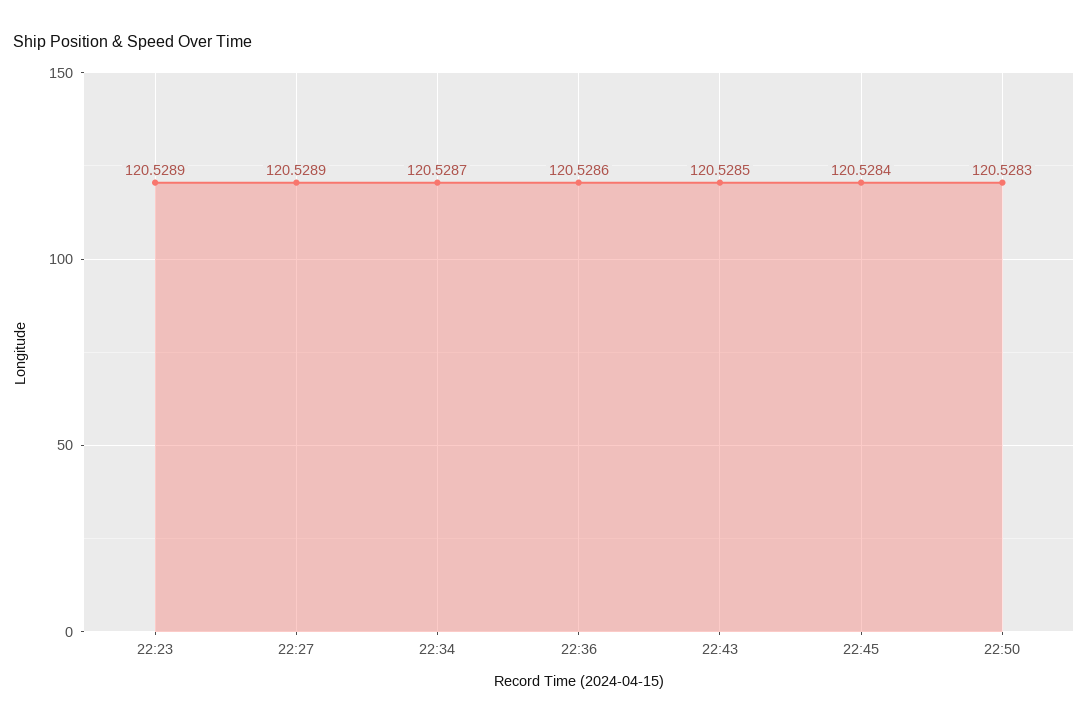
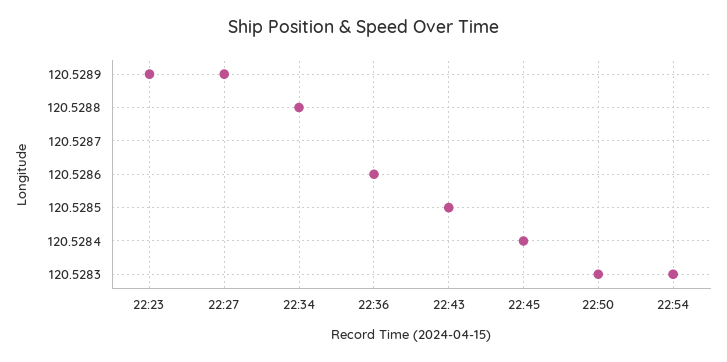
22:34: 120.5287 -> 120.5288
22:54: none -> 120.5283

